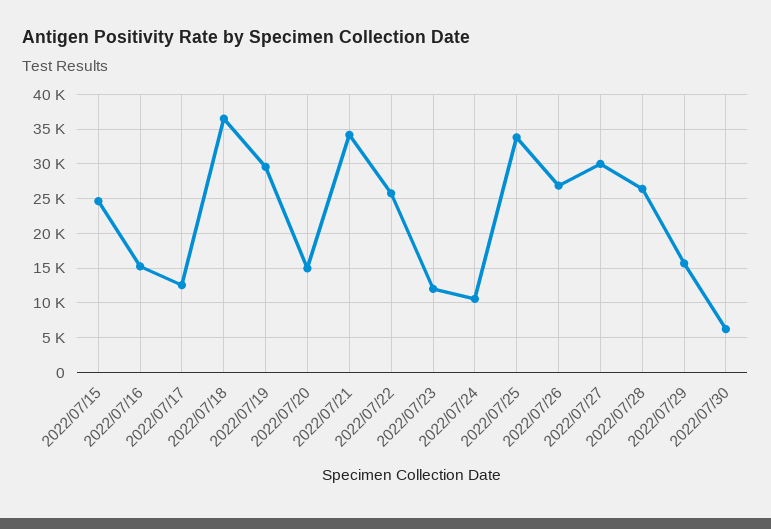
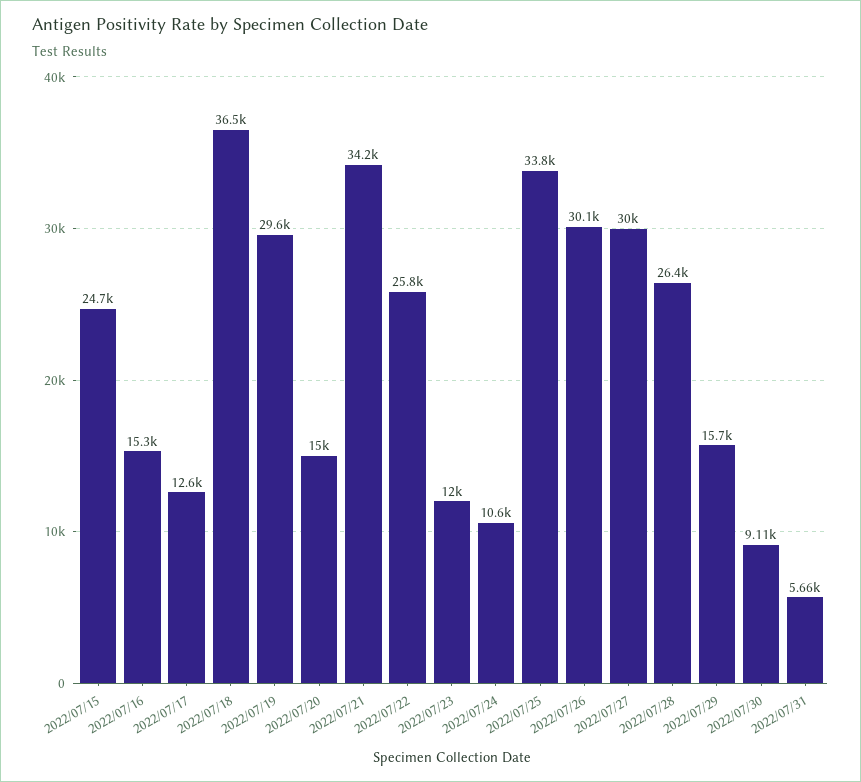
2022/07/26: 27000 -> 30100
2022/07/30: 6000 -> 9110
2022/07/31: none -> 5660

